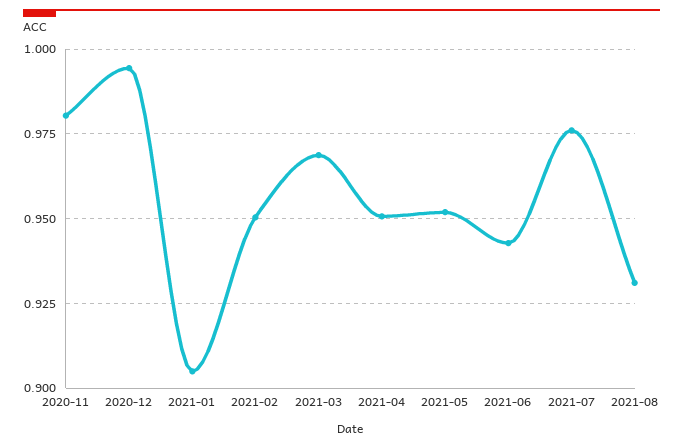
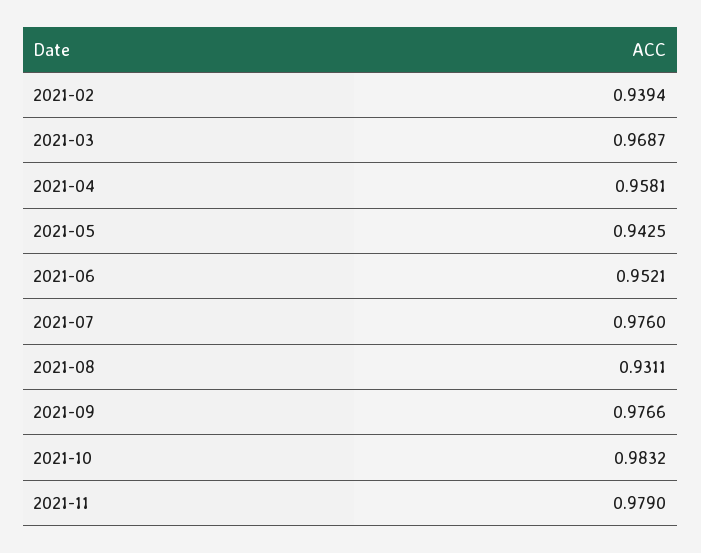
2020-11: 0.98 -> none
2020-12: 0.995 -> none
2021-01: 0.905 -> none
2021-02: 0.95 -> 0.9394
2021-04: 0.95 -> 0.9581
2021-05: 0.9525 -> 0.9425
2021-06: 0.9425 -> 0.9521
2021-09: none -> 0.9766
2021-10: none -> 0.9832
2021-11: none -> 0.979

